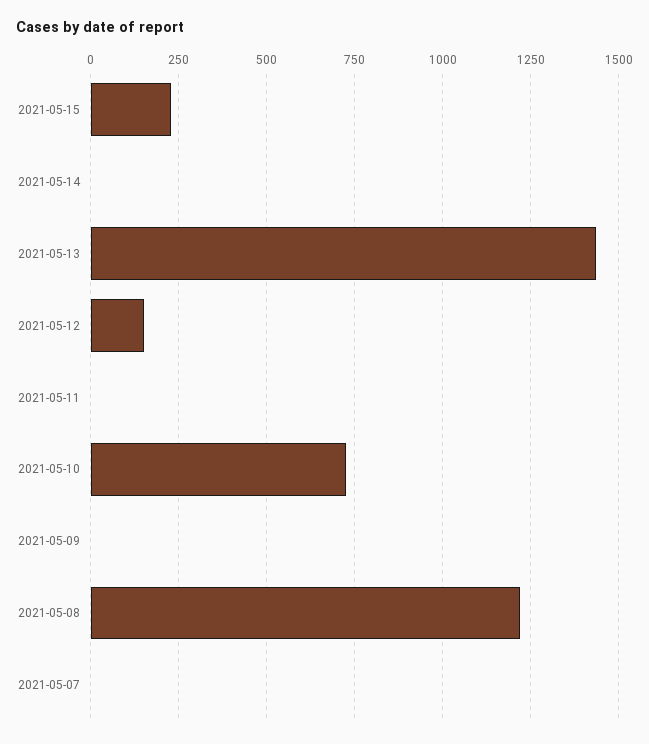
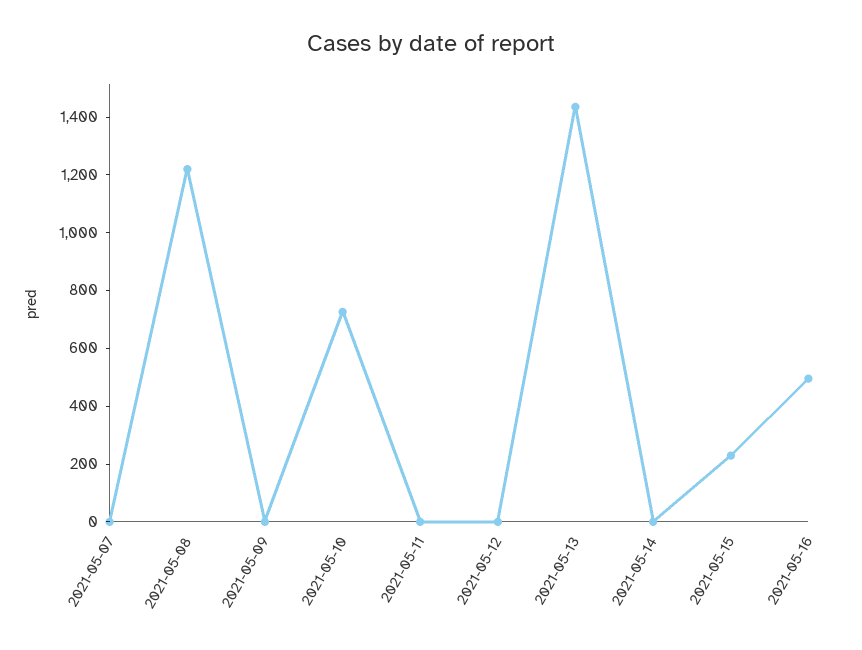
2021-05-12: 150 -> 0
2021-05-16: none -> 500

